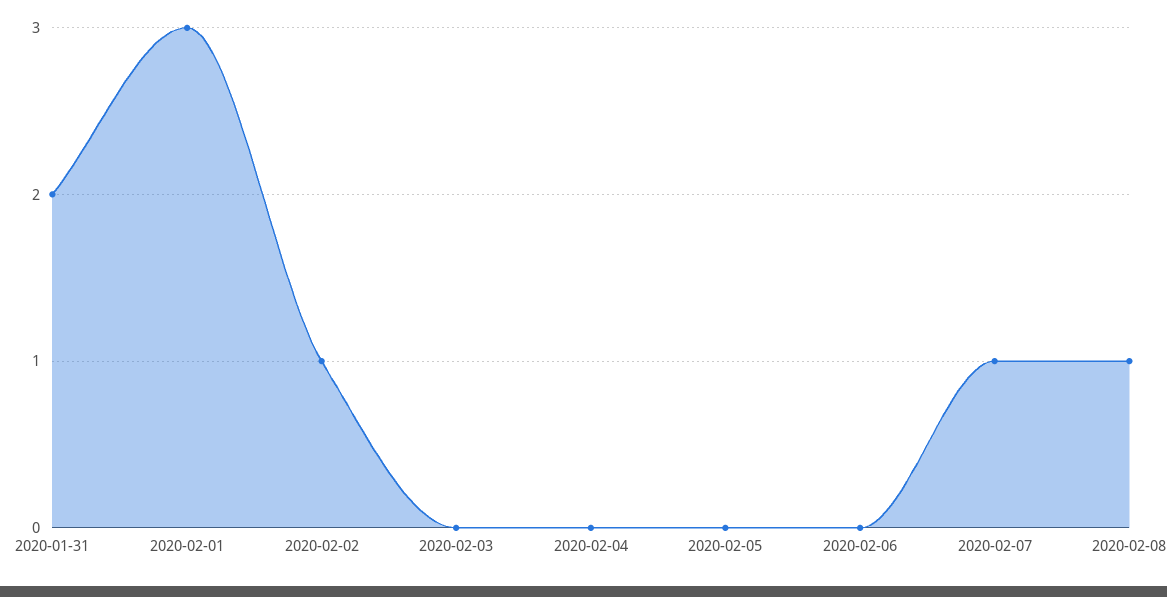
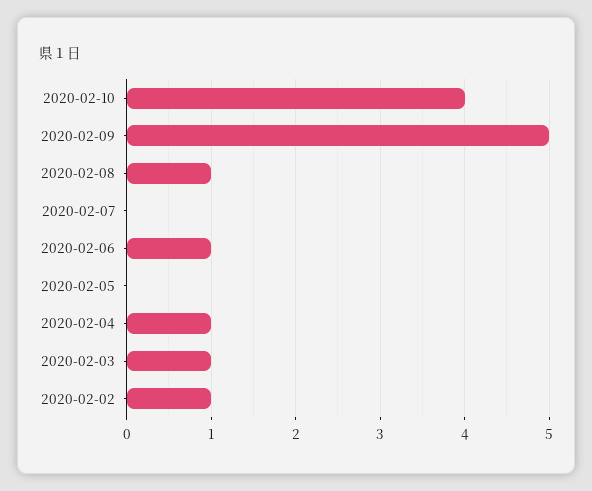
2020-01-31: 2 -> none
2020-02-01: 3 -> none
2020-02-03: 0 -> 1
2020-02-04: 0 -> 1
2020-02-06: 0 -> 1
2020-02-07: 1 -> 0
2020-02-10: none -> 4
2020-02-09: none -> 5

